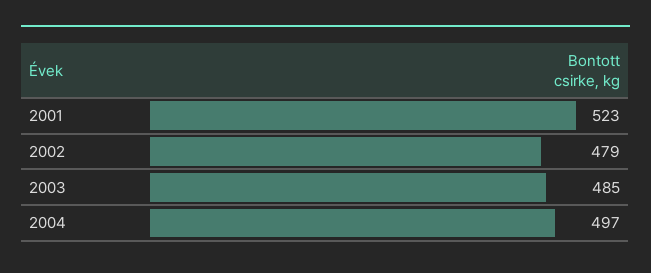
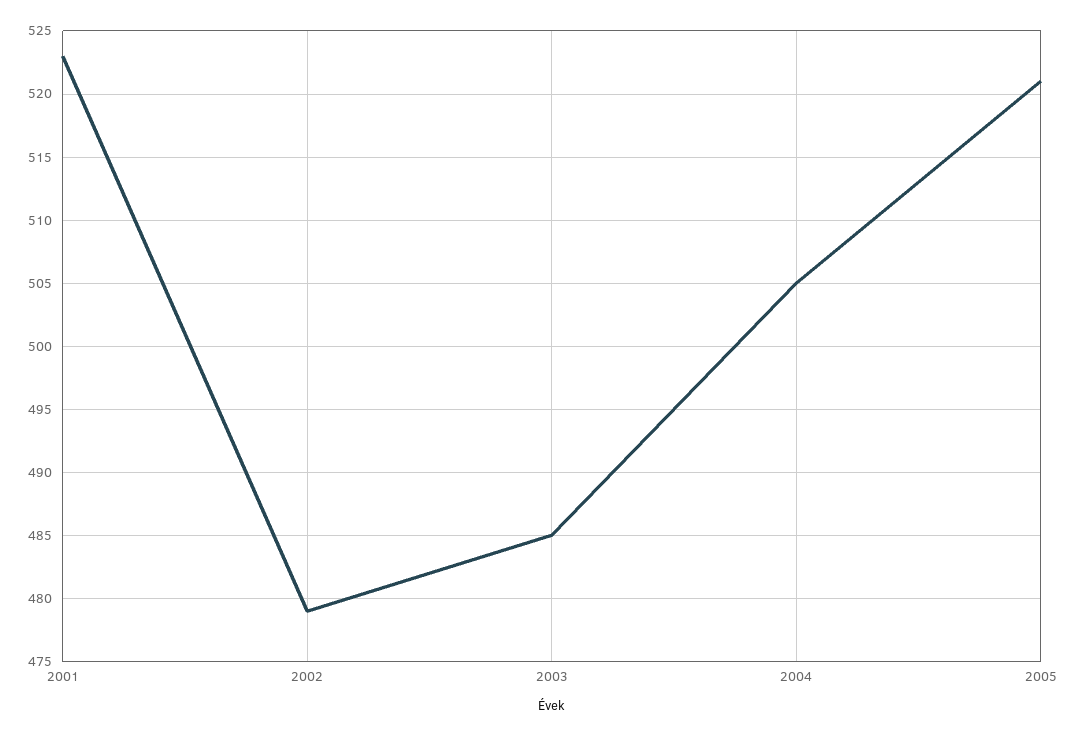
2004: 497 -> 505
2005: none -> 521

